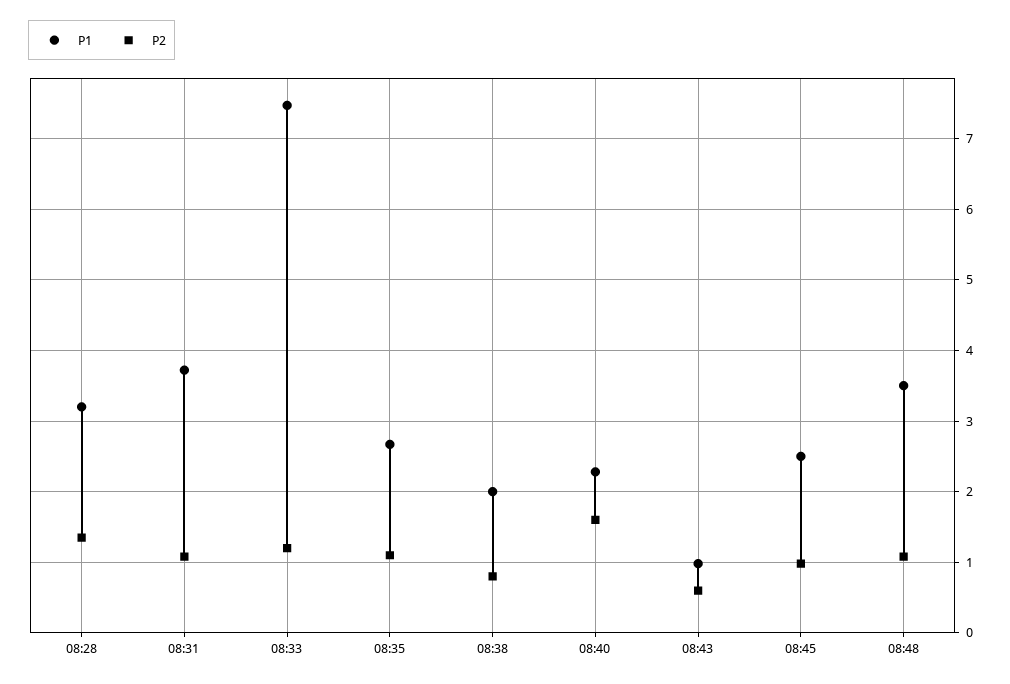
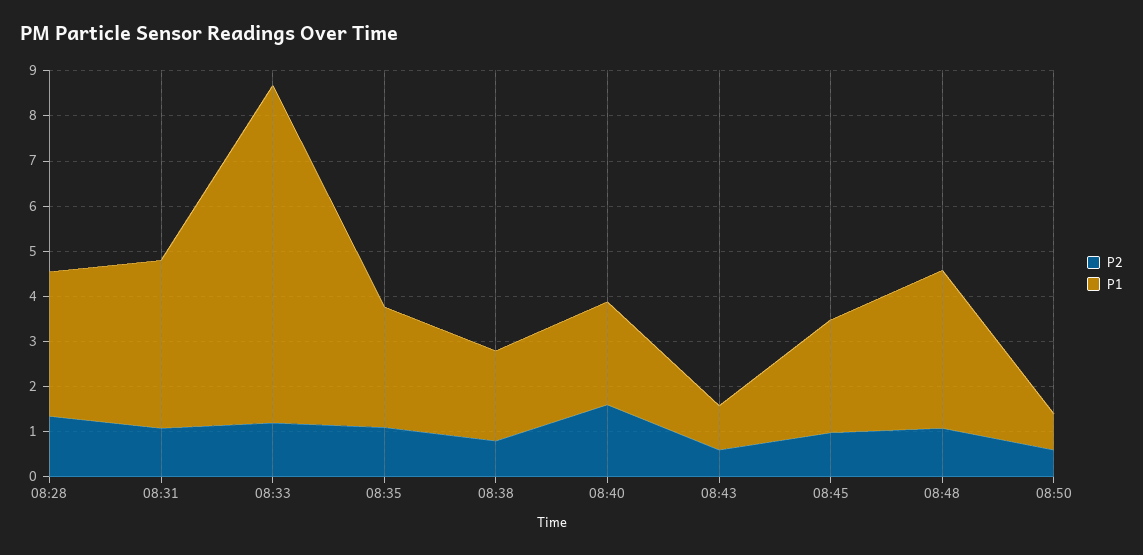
P2, 08:50: none -> 0.6
P1, 08:50: none -> 0.8

